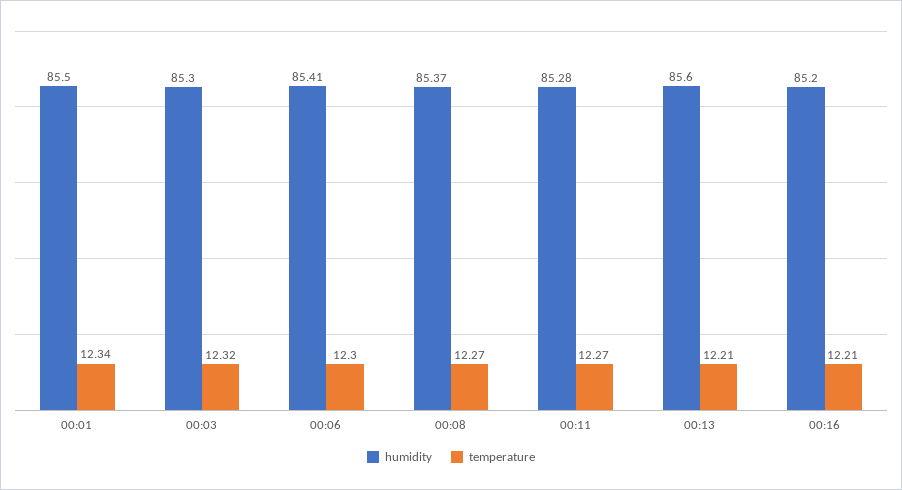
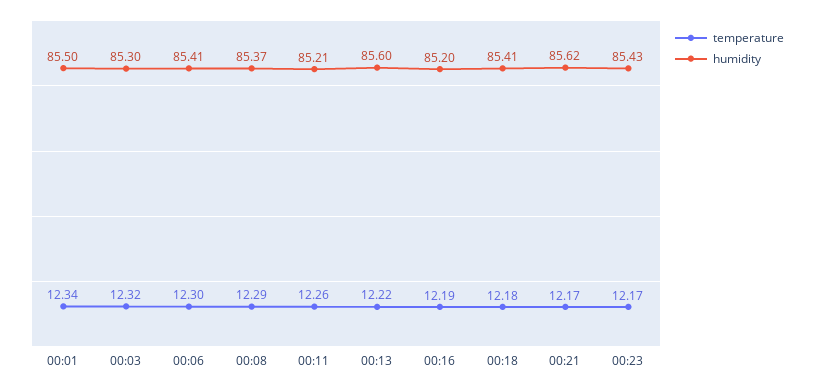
temperature, 00:08: 12.27 -> 12.29
humidity, 00:11: 85.28 -> 85.21
temperature, 00:11: 12.27 -> 12.26
temperature, 00:13: 12.21 -> 12.22
temperature, 00:16: 12.21 -> 12.19
temperature, 00:18: none -> 12.18
humidity, 00:18: none -> 85.41
temperature, 00:21: none -> 12.17
humidity, 00:21: none -> 85.62
temperature, 00:23: none -> 12.17
humidity, 00:23: none -> 85.43

